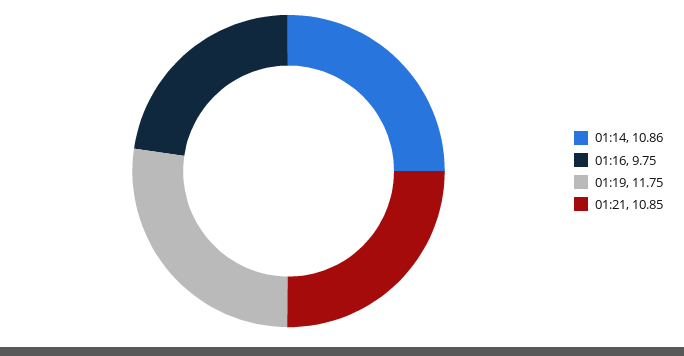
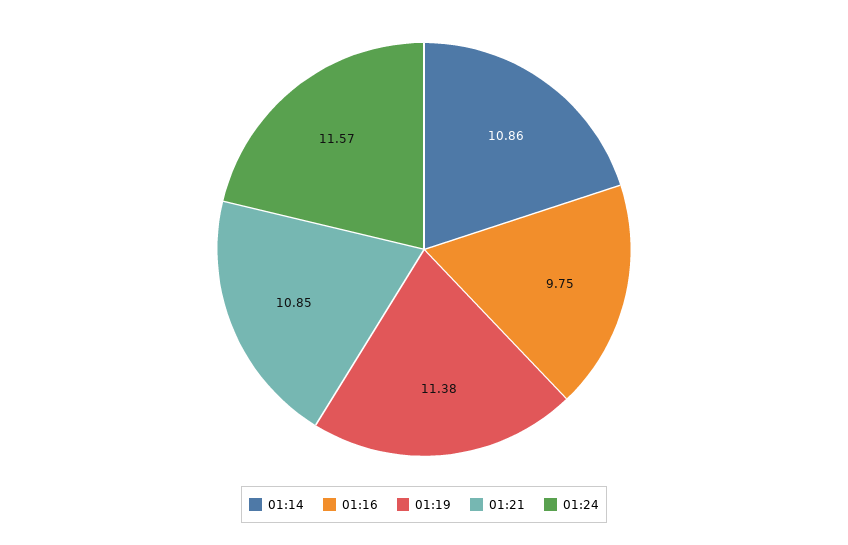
01:19: 11.75 -> 11.38
01:24: none -> 11.57

